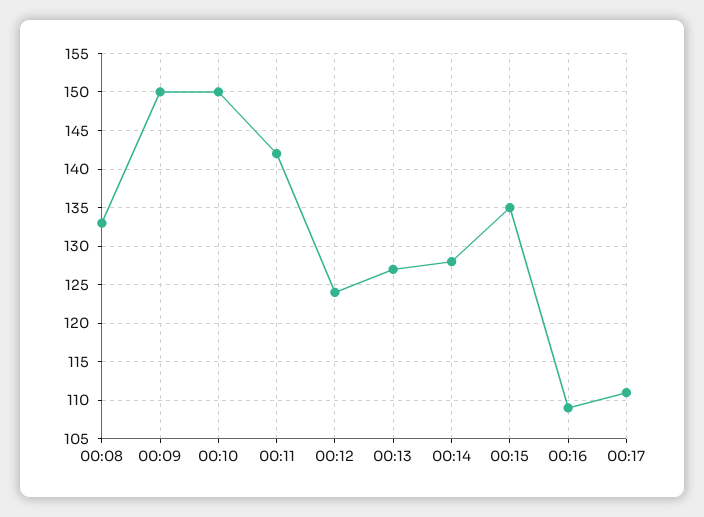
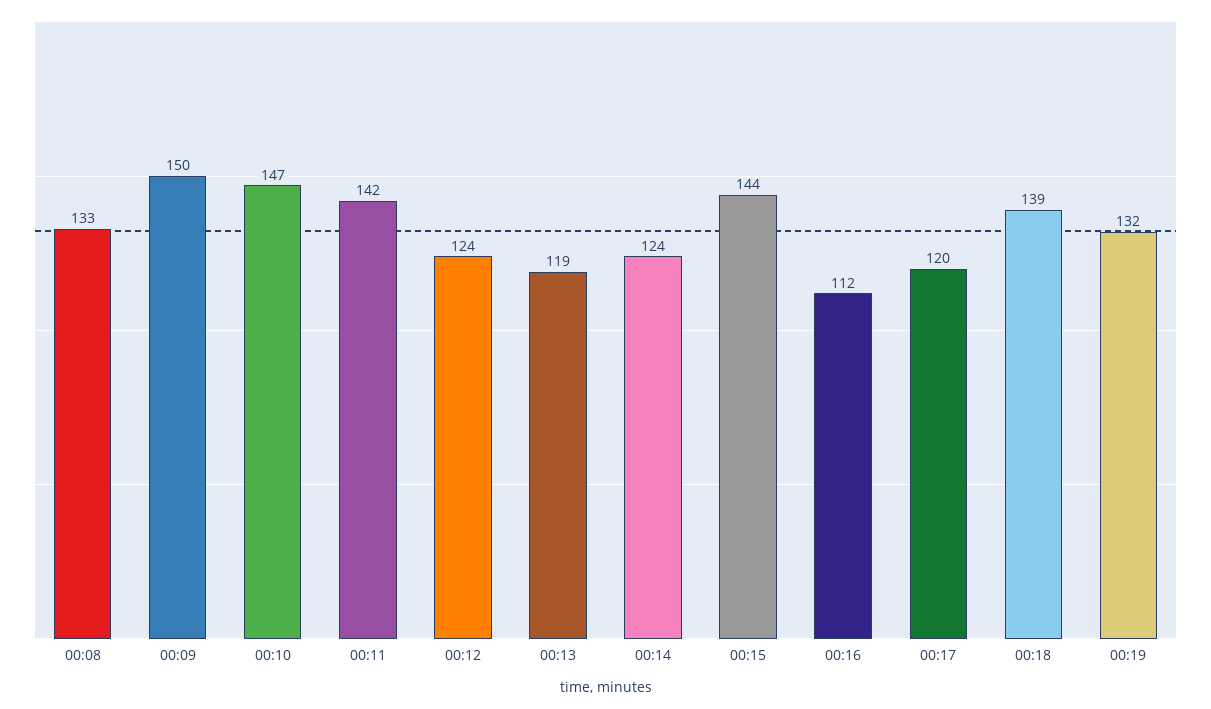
00:10: 150 -> 147
00:13: 127 -> 119
00:14: 128 -> 124
00:15: 135 -> 144
00:16: 109 -> 112
00:17: 111 -> 120
00:18: none -> 139
00:19: none -> 132

